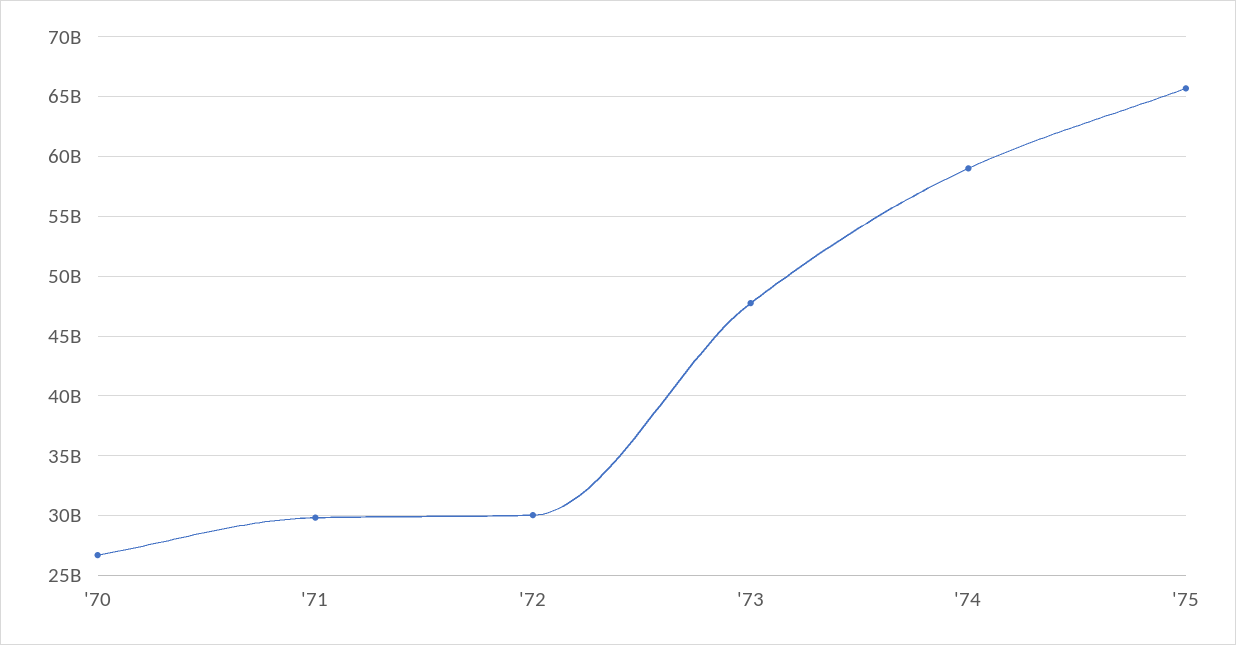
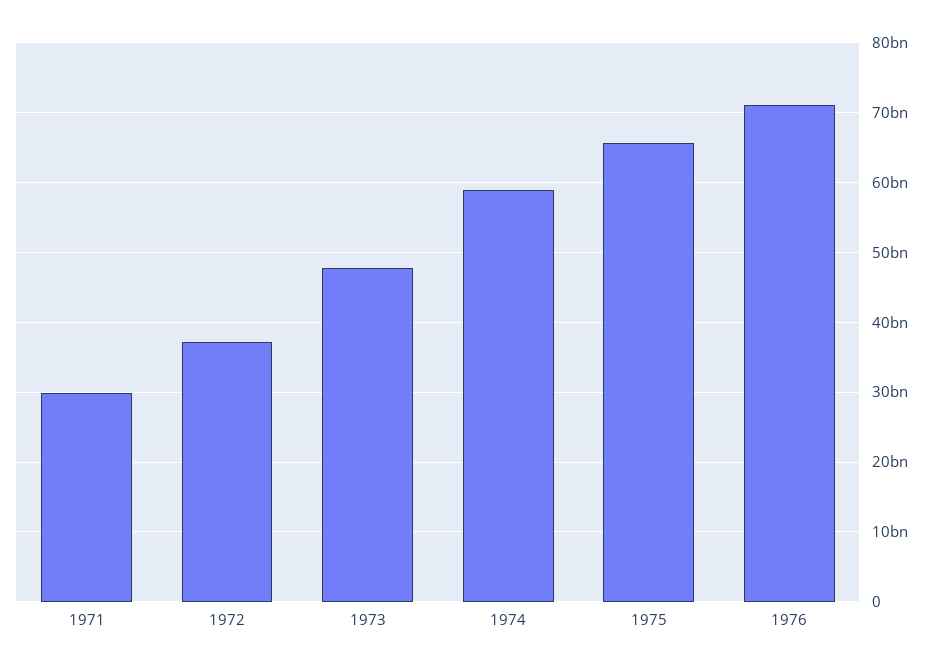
'70: 27000000000 -> none
'72: 30000000000 -> 37000000000
1976: none -> 71000000000

